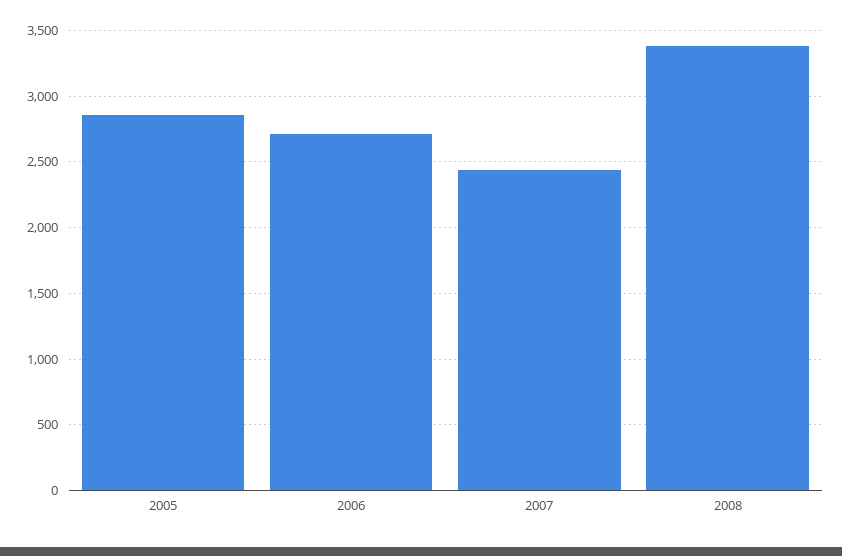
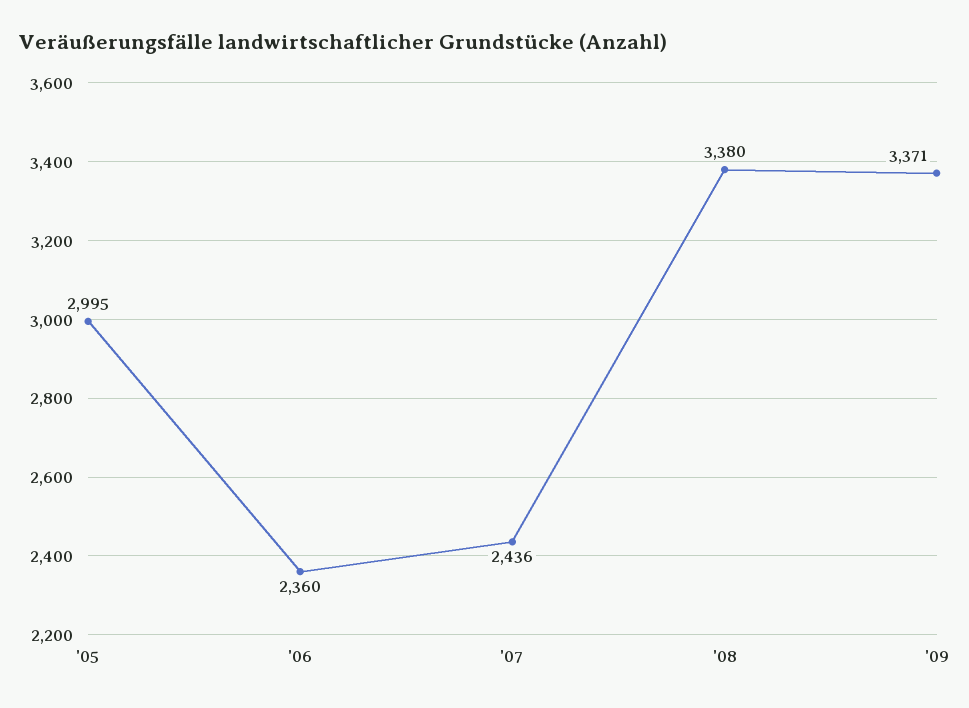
2005: 2850 -> 2995
2006: 2700 -> 2360
'09: none -> 3371

